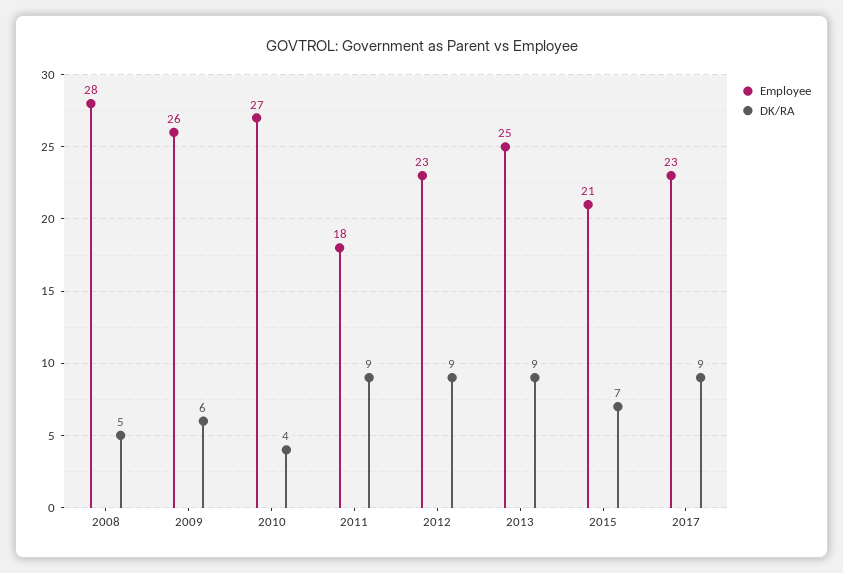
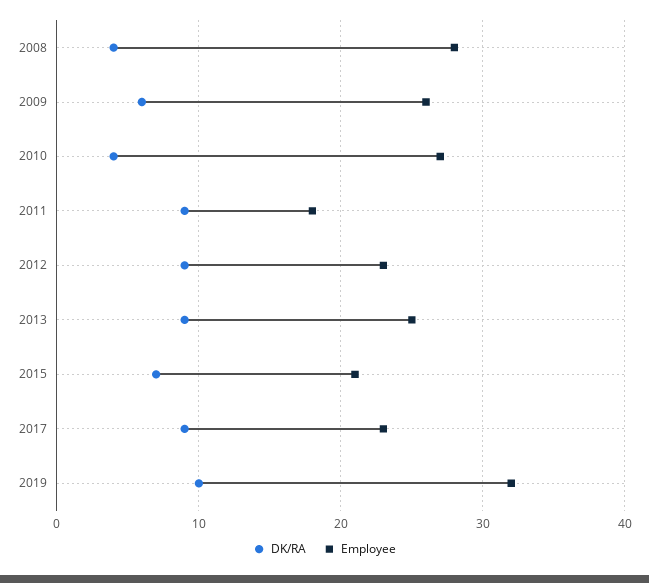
DK/RA, 2008: 5 -> 4
DK/RA, 2019: none -> 10
Employee, 2019: none -> 32

